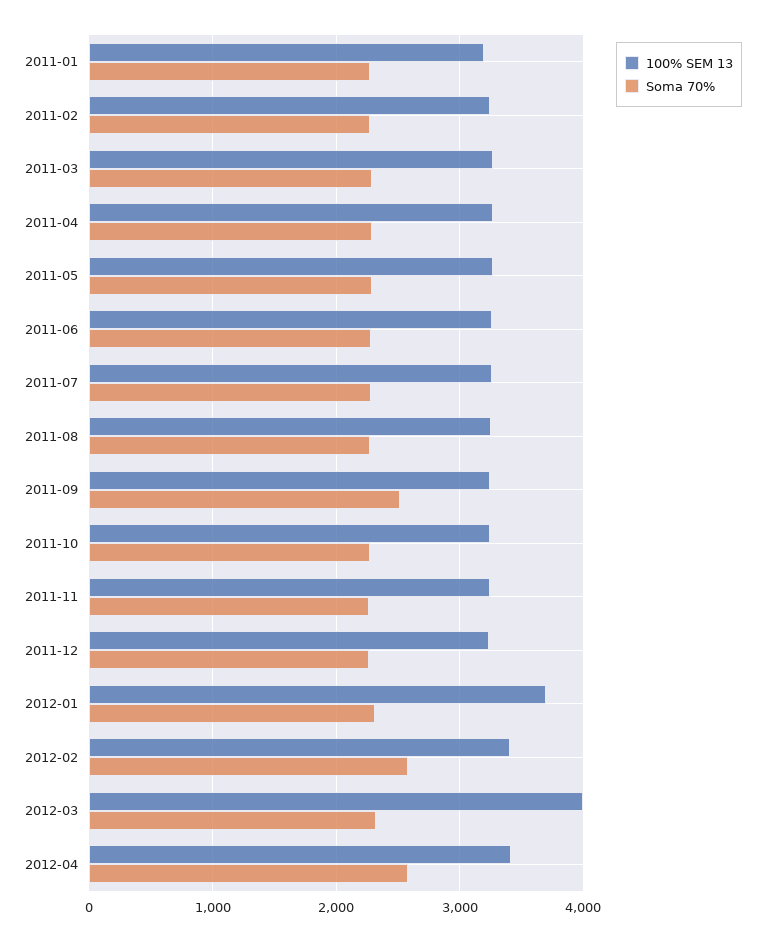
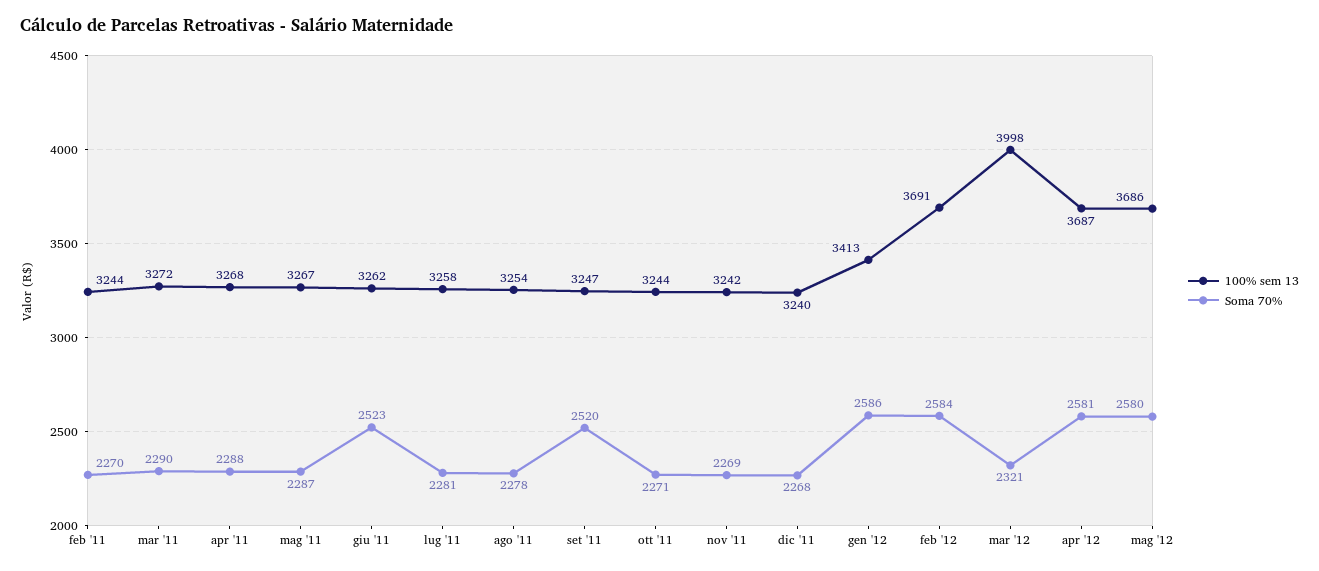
100% SEM 13, 2011-01: 3200 -> none
Soma 70%, 2011-01: 2300 -> none
Soma 70%, 2011-06: 2300 -> 2523
100% SEM 13, 2012-01: 3700 -> 3413
Soma 70%, 2012-01: 2300 -> 2586
100% SEM 13, 2012-02: 3400 -> 3691
100% SEM 13, 2012-04: 3400 -> 3687
100% SEM 13, mag '12: none -> 3686
Soma 70%, mag '12: none -> 2580

